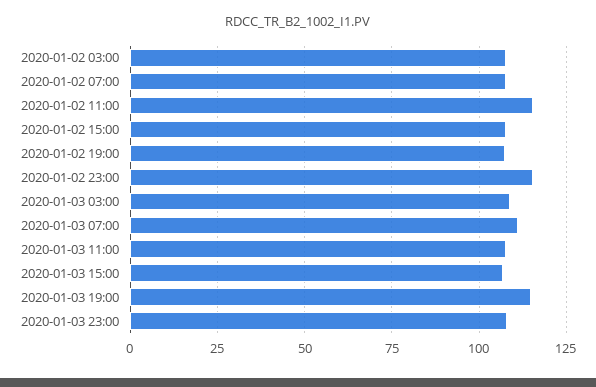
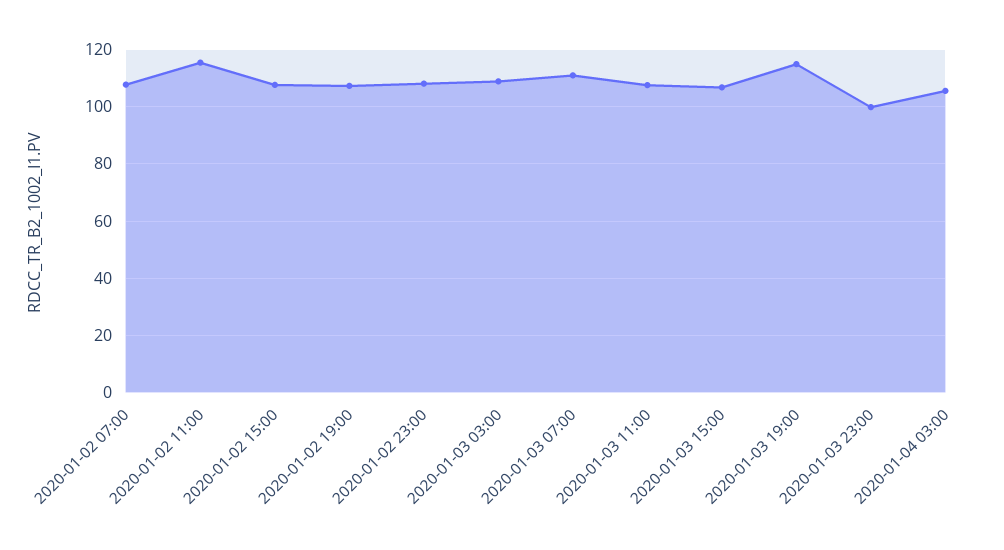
2020-01-02 03:00: 107.5 -> none
2020-01-02 23:00: 115 -> 107.5
2020-01-03 23:00: 107.5 -> 100
2020-01-04 03:00: none -> 105

